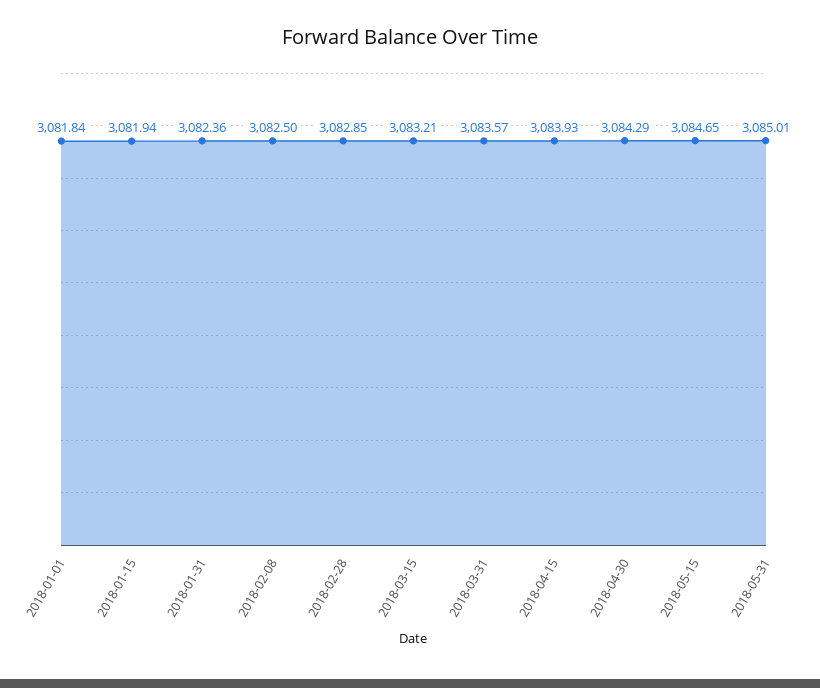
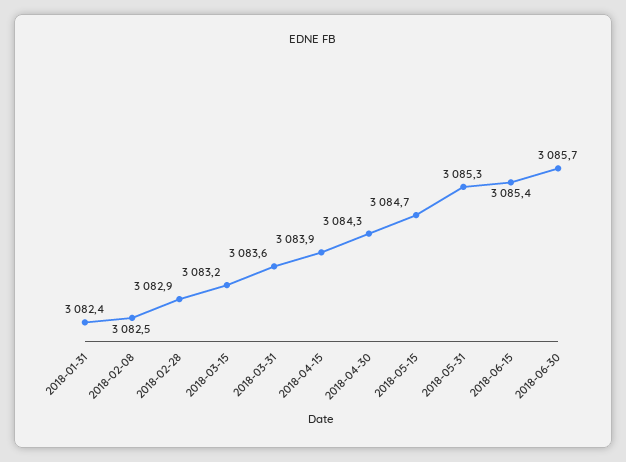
2018-01-01: 3081.84 -> none
2018-01-15: 3081.94 -> none
2018-05-31: 3085.01 -> 3085.3
2018-06-15: none -> 3085.4
2018-06-30: none -> 3085.7

